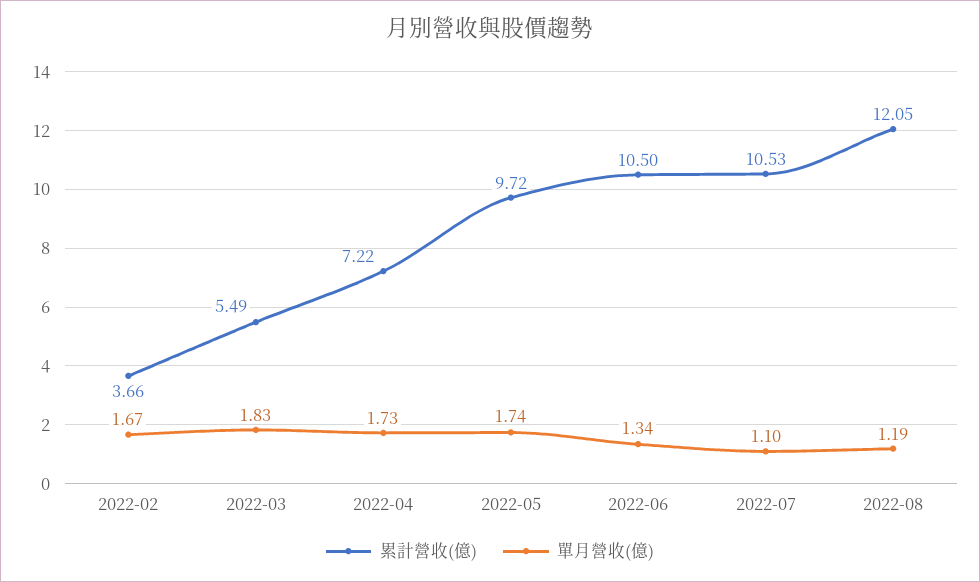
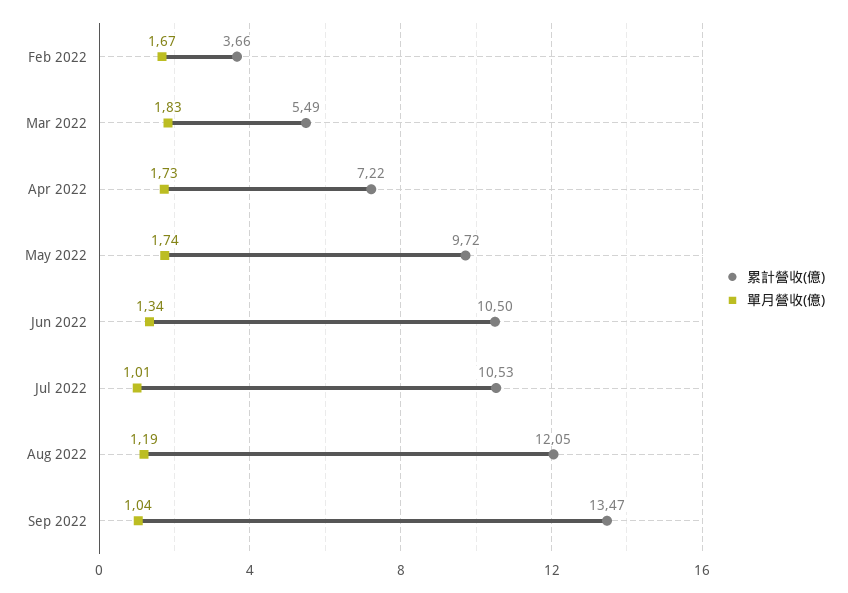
單月營收(億), 2022-07: 1.1 -> 1.01
累計營收(億), Sep 2022: none -> 13.47
單月營收(億), Sep 2022: none -> 1.04

